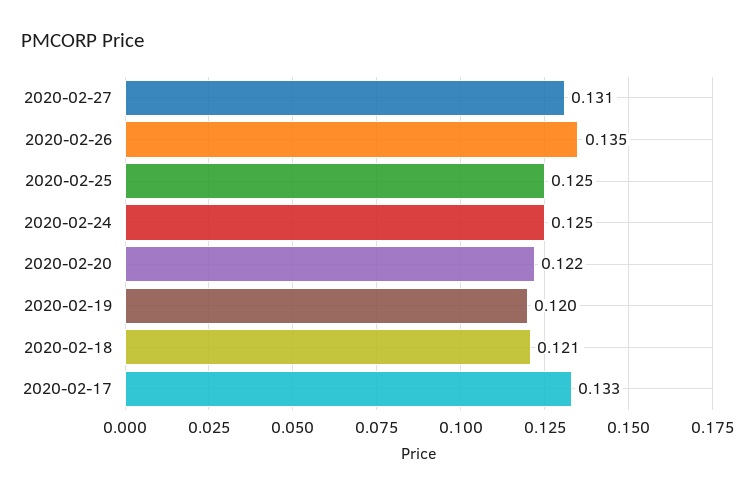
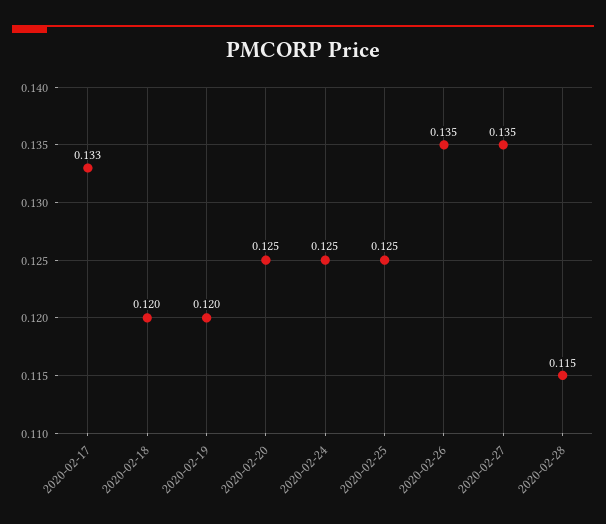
2020-02-27: 0.131 -> 0.135
2020-02-20: 0.122 -> 0.125
2020-02-18: 0.121 -> 0.12
2020-02-28: none -> 0.115

